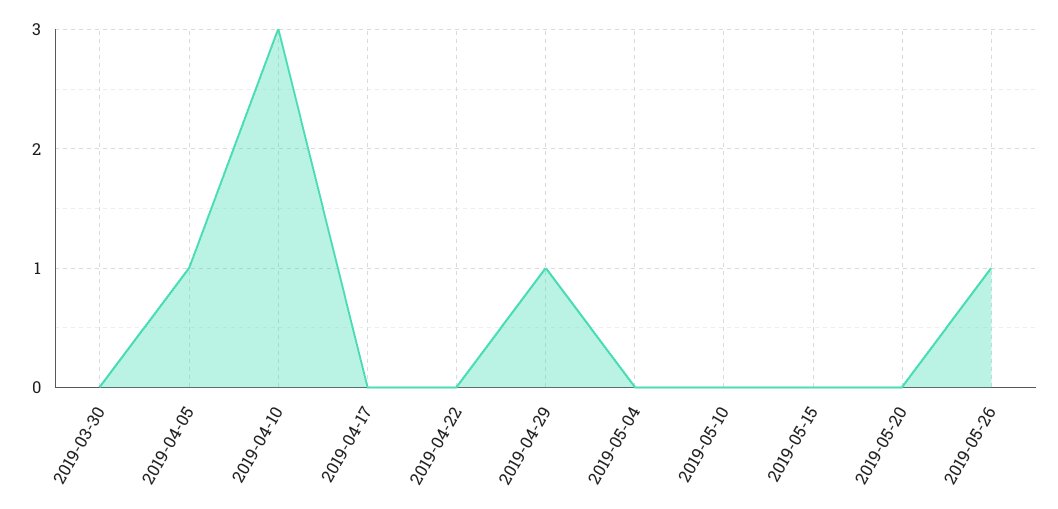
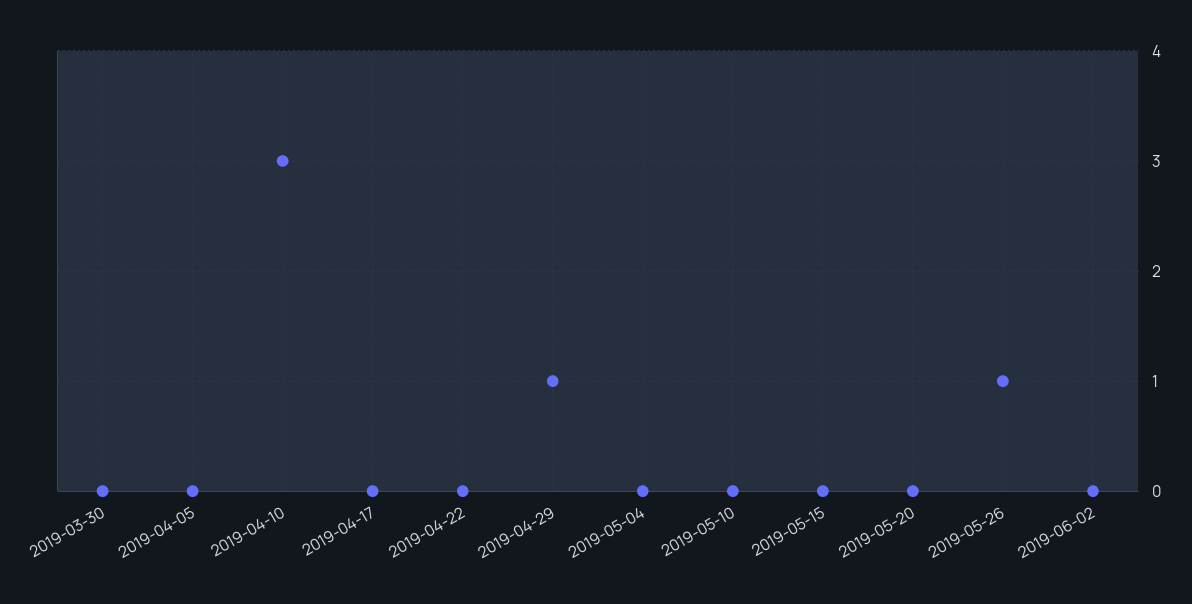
2019-04-05: 1 -> 0
2019-06-02: none -> 0

